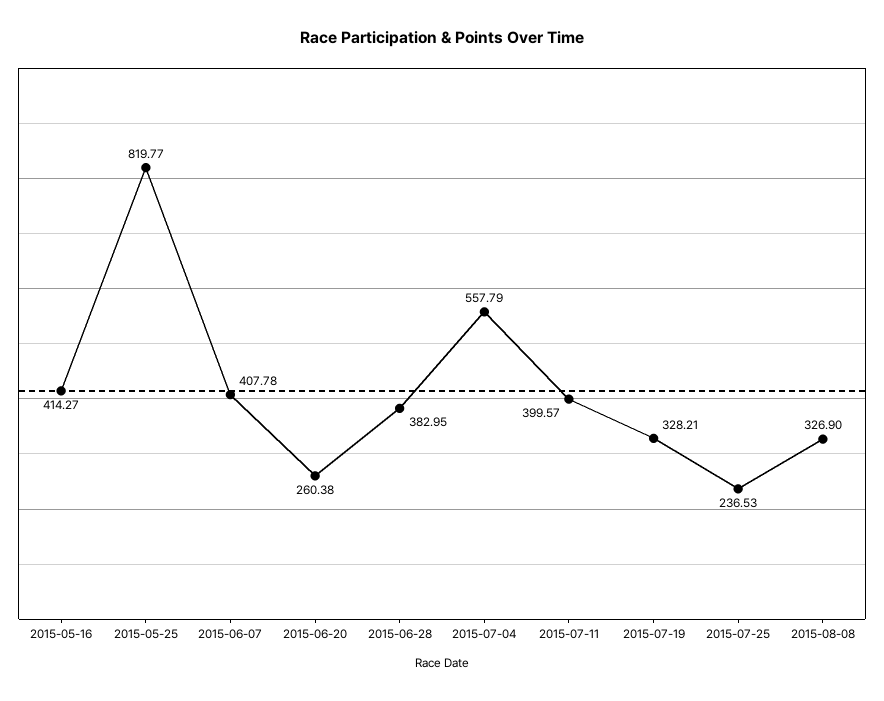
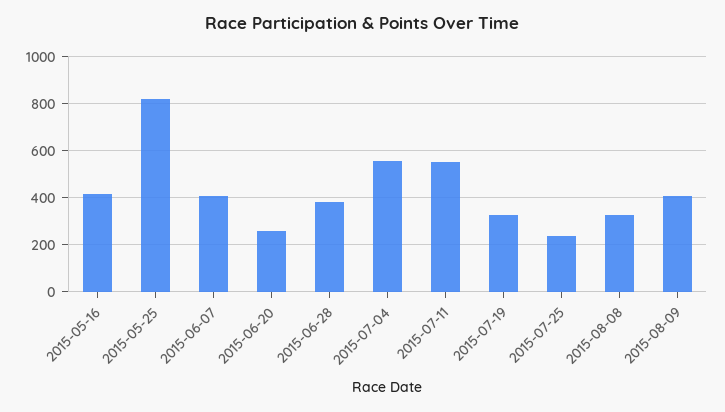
2015-07-11: 399.57 -> 550
2015-08-09: none -> 400

